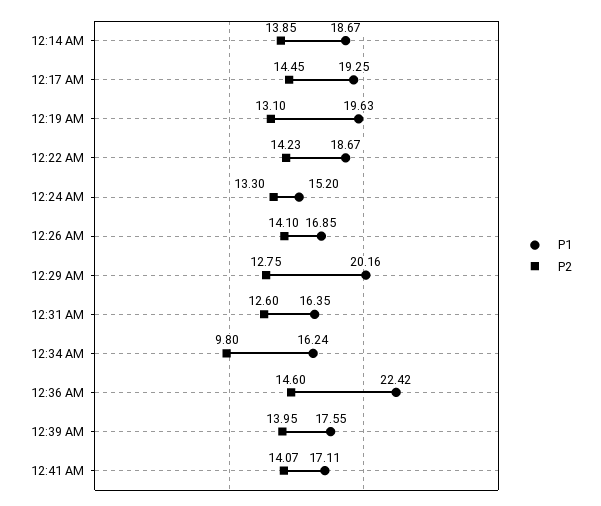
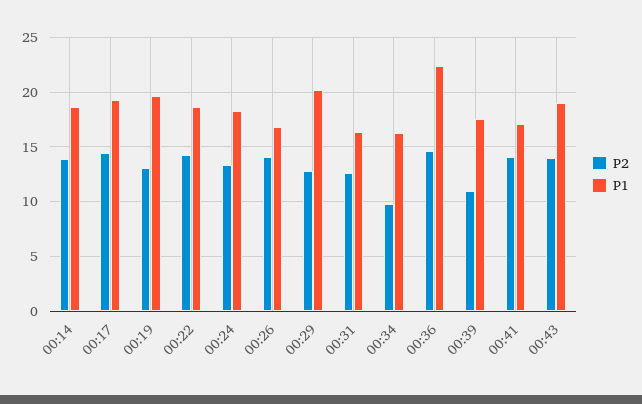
P1, 12:24 AM: 15.2 -> 18
P2, 12:39 AM: 13.95 -> 11
P2, 00:43: none -> 14
P1, 00:43: none -> 19

